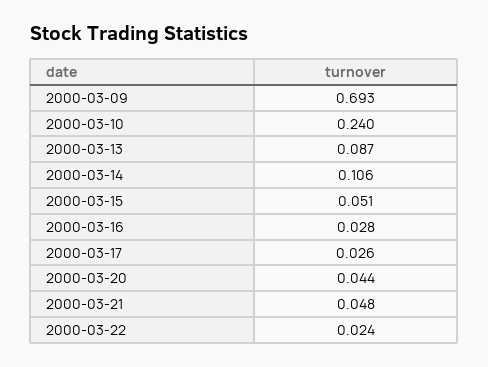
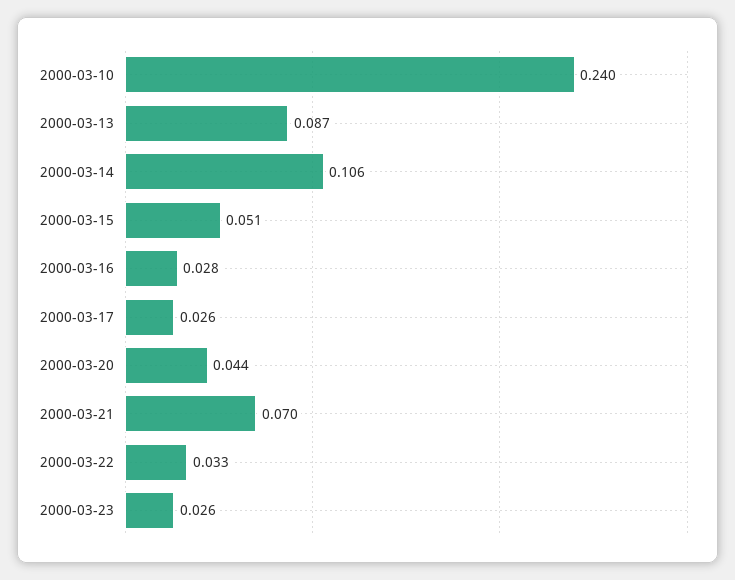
2000-03-09: 0.693 -> none
2000-03-21: 0.048 -> 0.07
2000-03-22: 0.024 -> 0.033
2000-03-23: none -> 0.026

